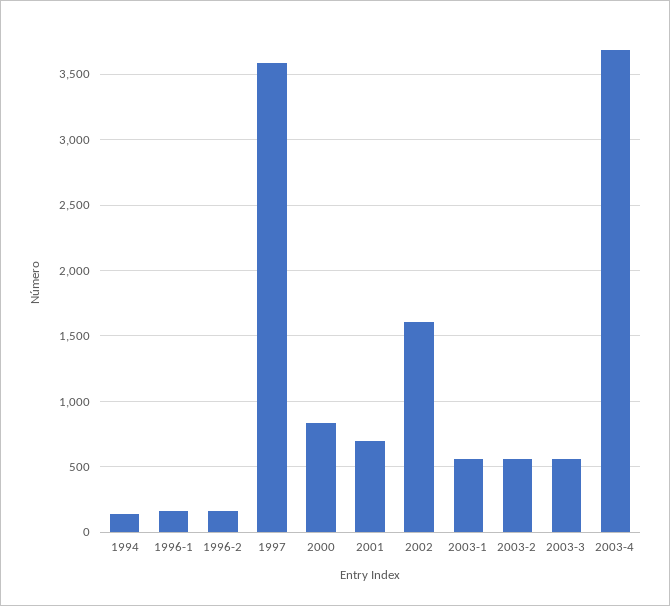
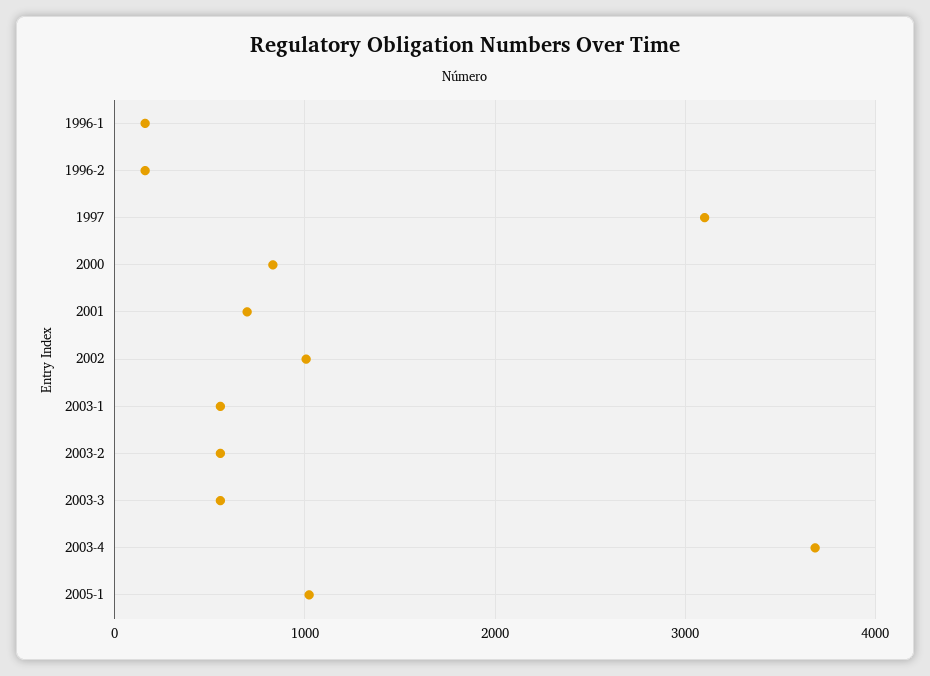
1994: 150 -> none
1997: 3600 -> 3100
2002: 1600 -> 1000
2005-1: none -> 1000

